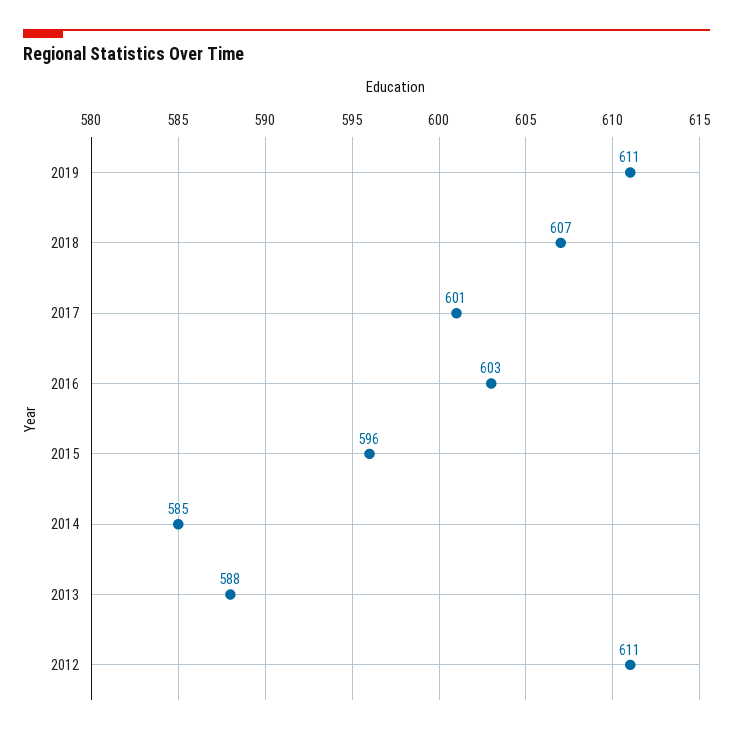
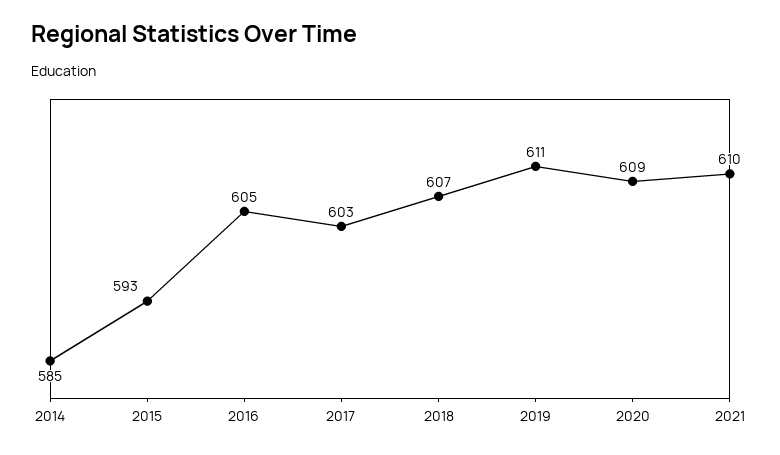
2017: 601 -> 603
2016: 603 -> 605
2015: 596 -> 593
2013: 588 -> none
2012: 611 -> none
2020: none -> 609
2021: none -> 610

